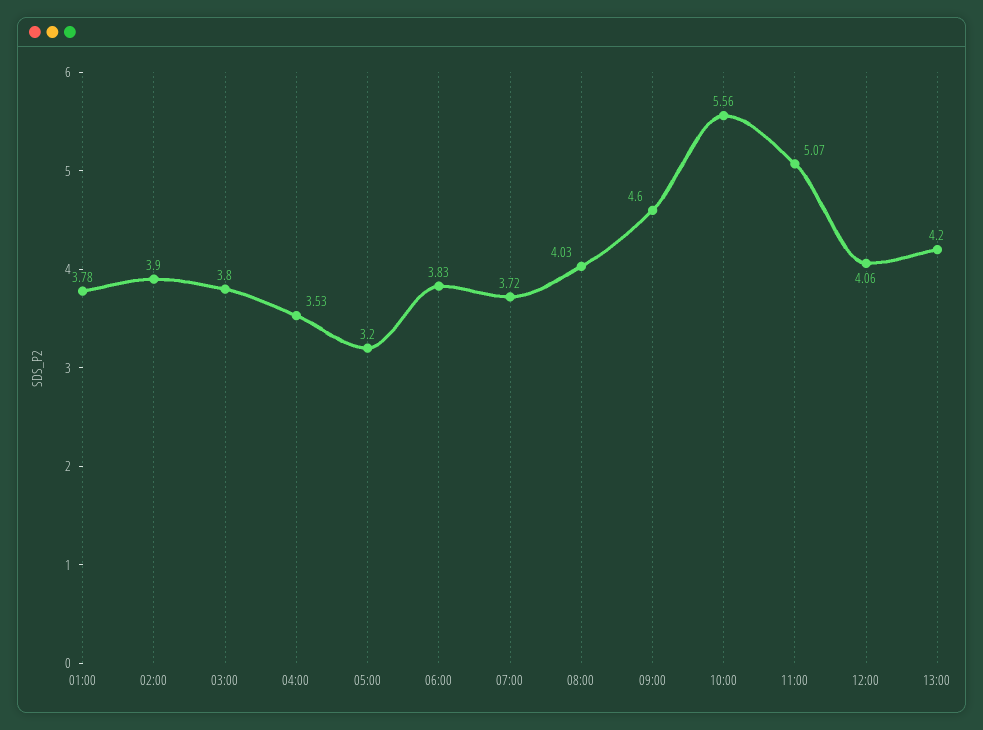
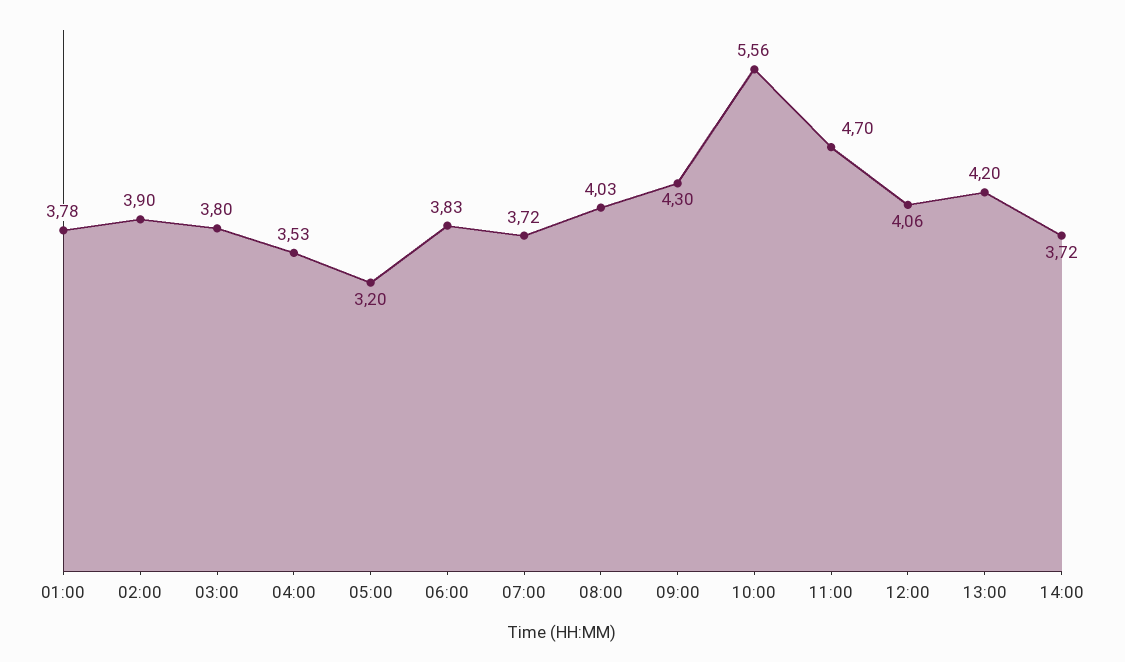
09:00: 4.6 -> 4.3
11:00: 5.07 -> 4.7
14:00: none -> 3.72

